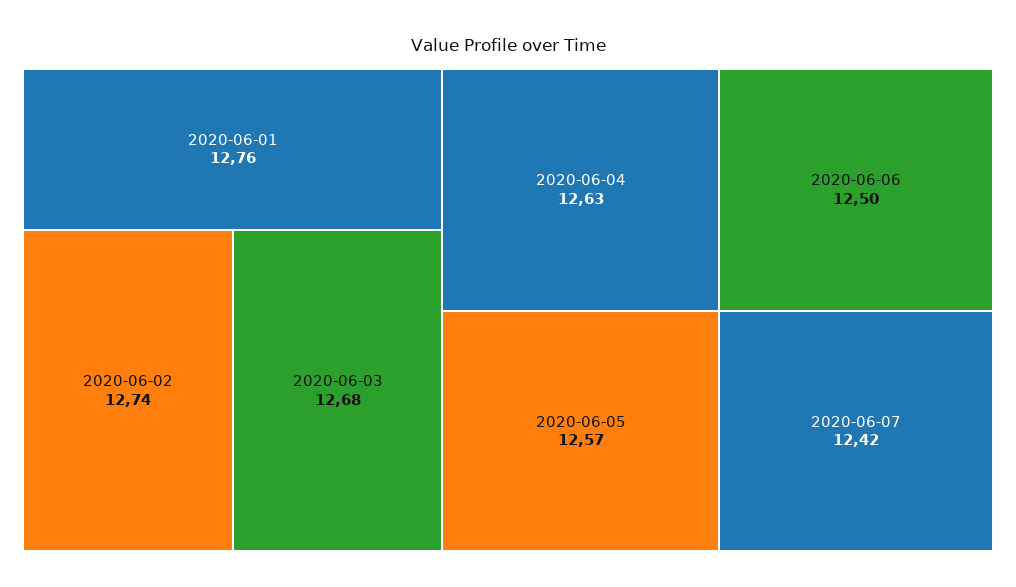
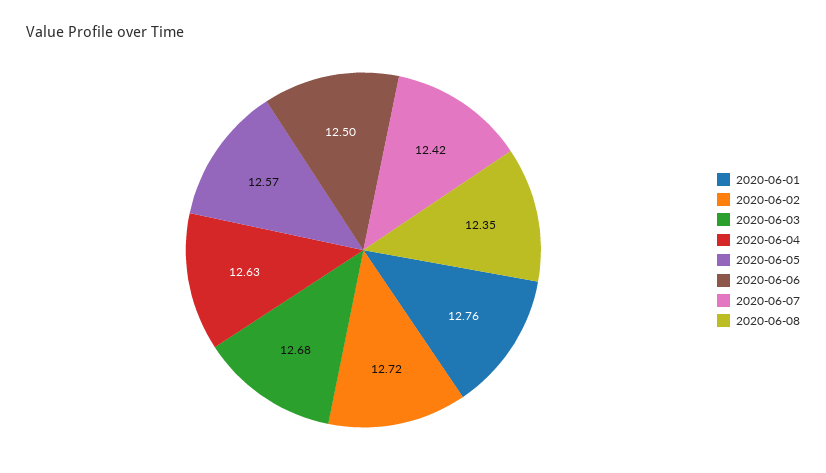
2020-06-02: 12.74 -> 12.72
2020-06-08: none -> 12.35

